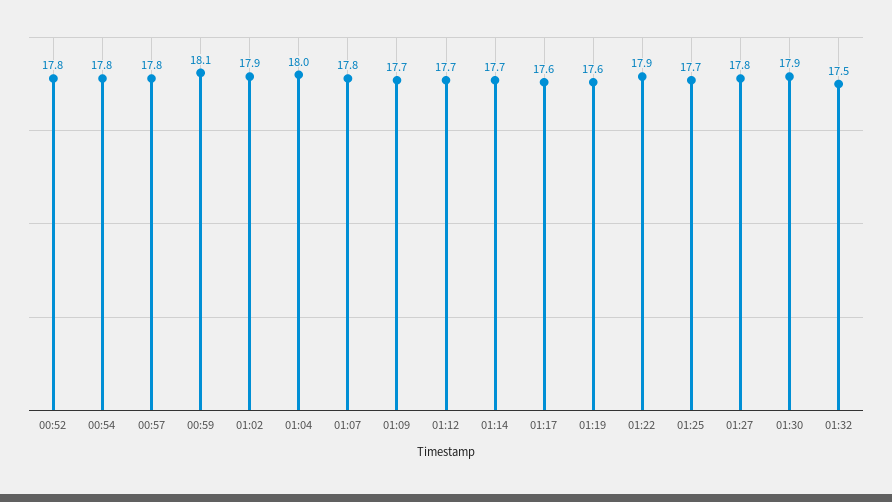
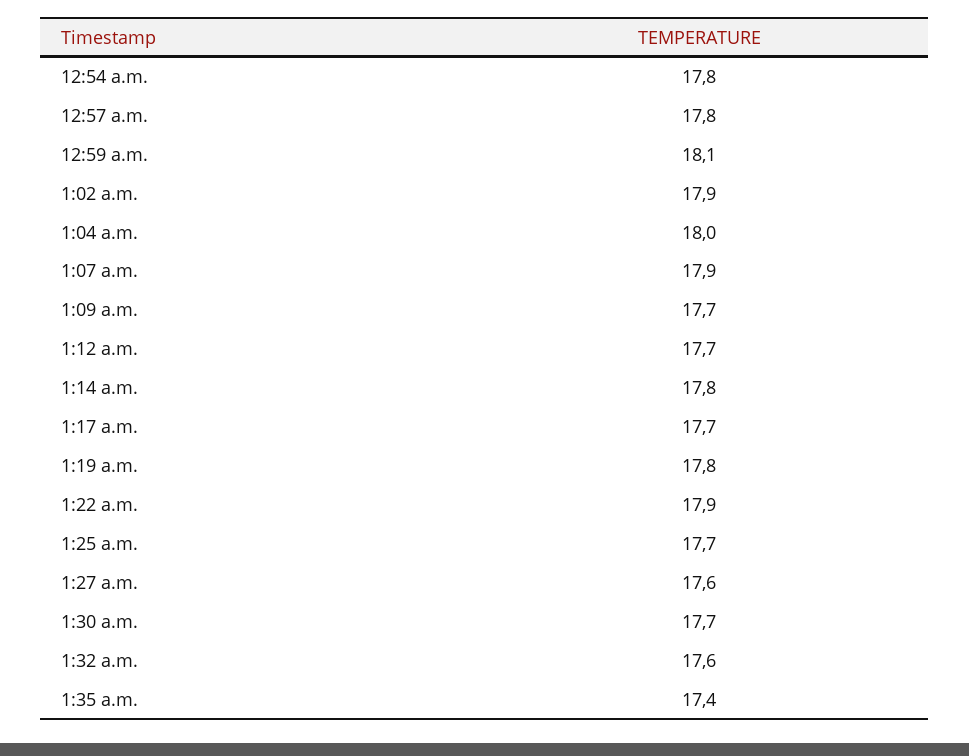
00:52: 17.8 -> none
01:07: 17.8 -> 17.9
01:14: 17.7 -> 17.8
01:17: 17.6 -> 17.7
01:19: 17.6 -> 17.8
01:27: 17.8 -> 17.6
01:30: 17.9 -> 17.7
01:32: 17.5 -> 17.6
1:35 a.m.: none -> 17.4

